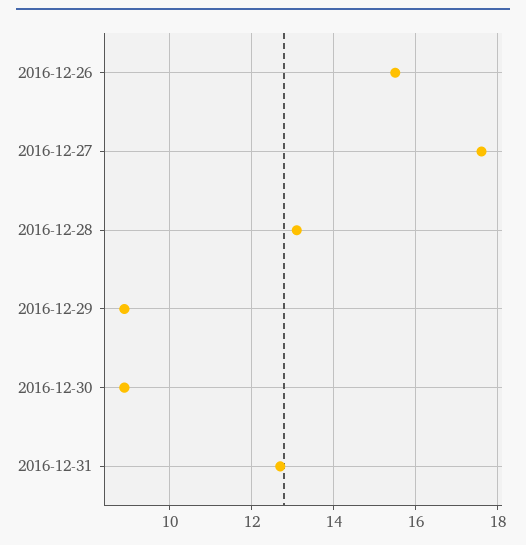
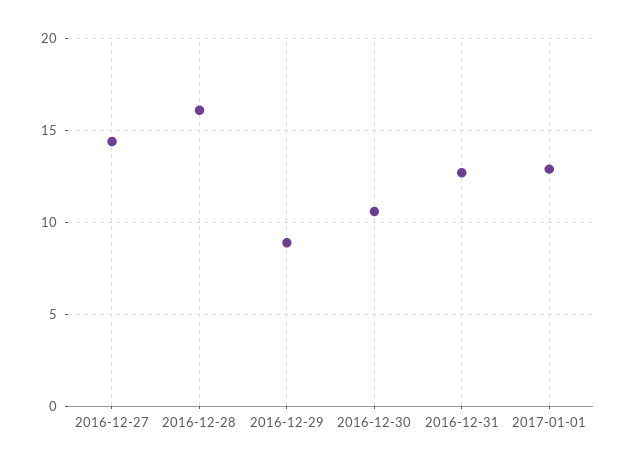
2016-12-26: 15.5 -> none
2016-12-27: 17.5 -> 14.5
2016-12-28: 13 -> 16
2016-12-30: 9 -> 10.5
2017-01-01: none -> 13

